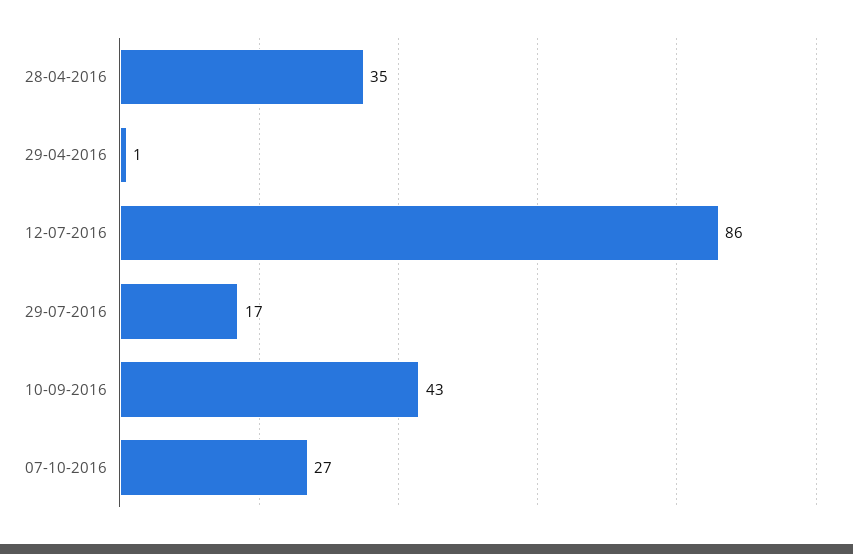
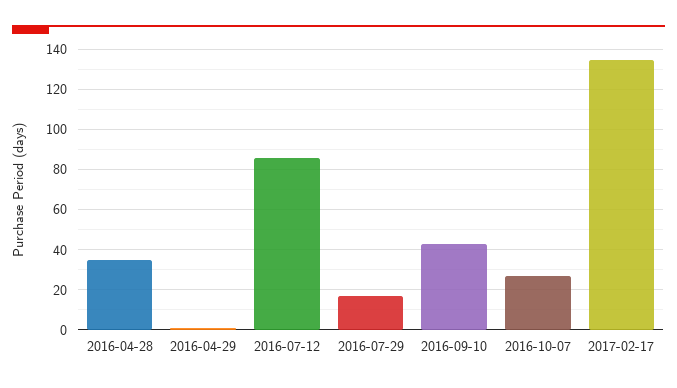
2017-02-17: none -> 135

